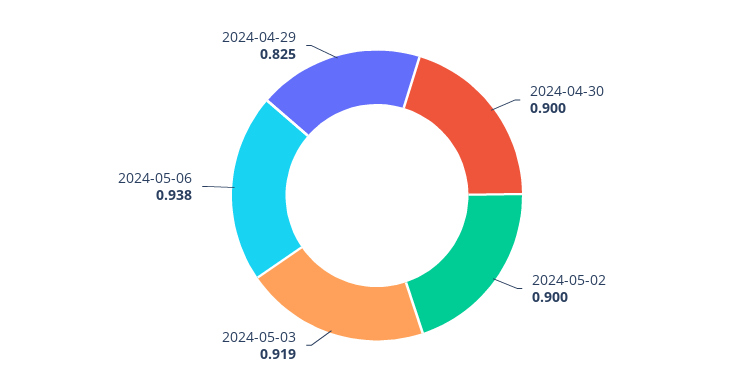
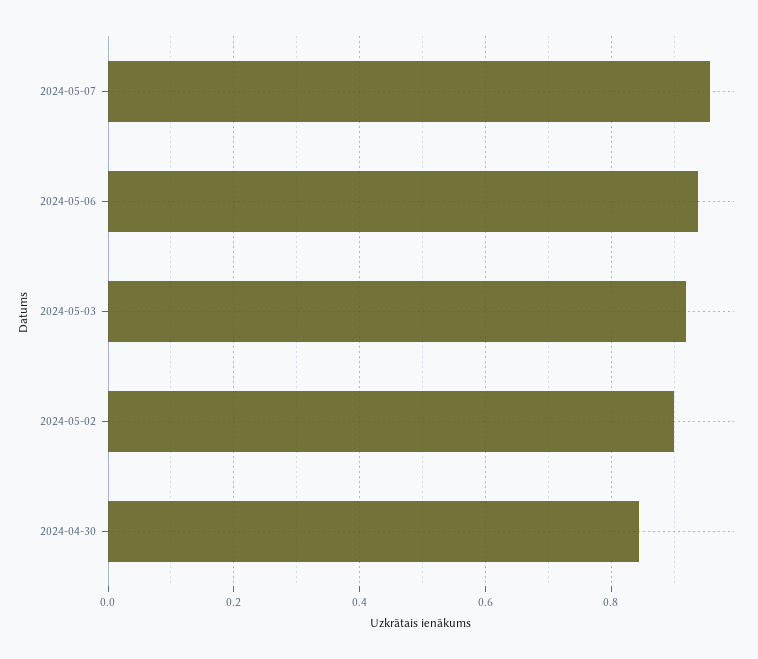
2024-04-30: 0.9 -> 0.84
2024-04-29: 0.825 -> none
2024-05-07: none -> 0.96

